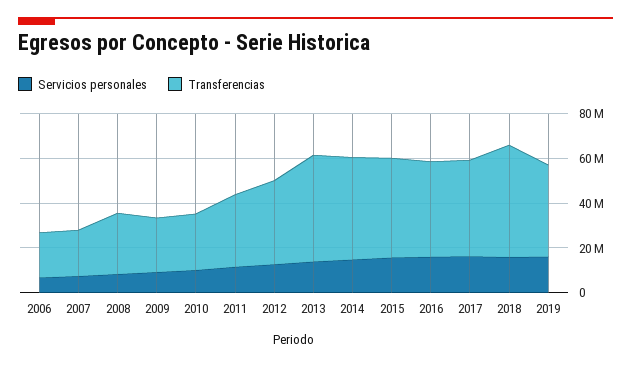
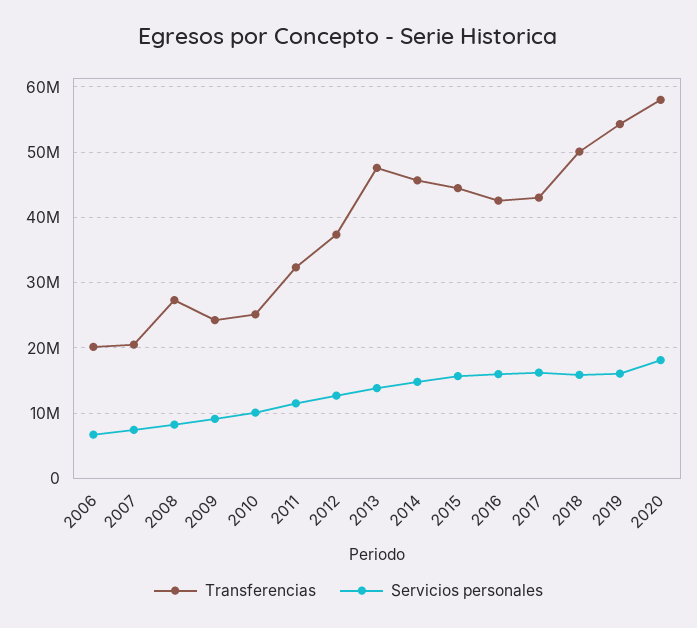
Transferencias, 2019: 40000000 -> 54000000
Transferencias, 2020: none -> 58000000
Servicios personales, 2020: none -> 18000000

